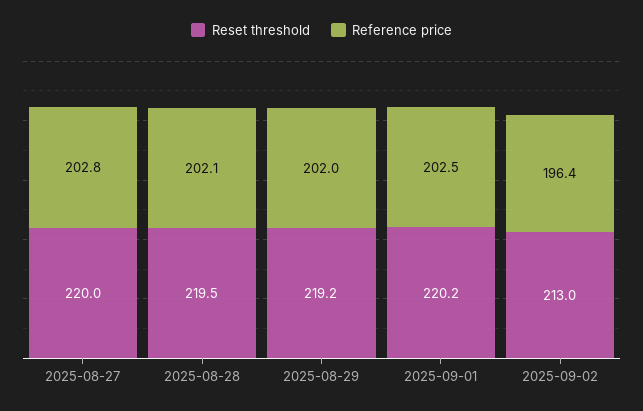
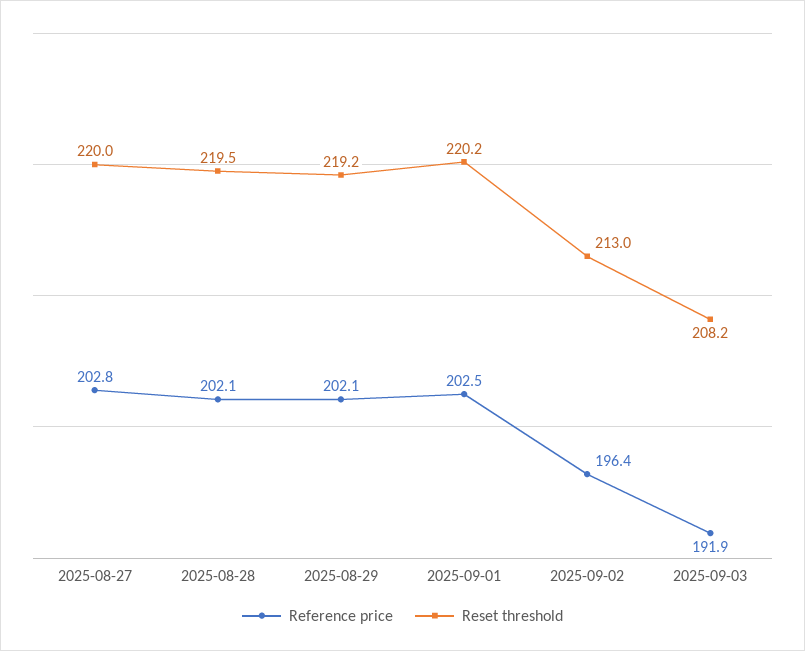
Reference price, 2025-08-29: 202 -> 202.1
Reference price, 2025-09-03: none -> 191.9
Reset threshold, 2025-09-03: none -> 208.2

